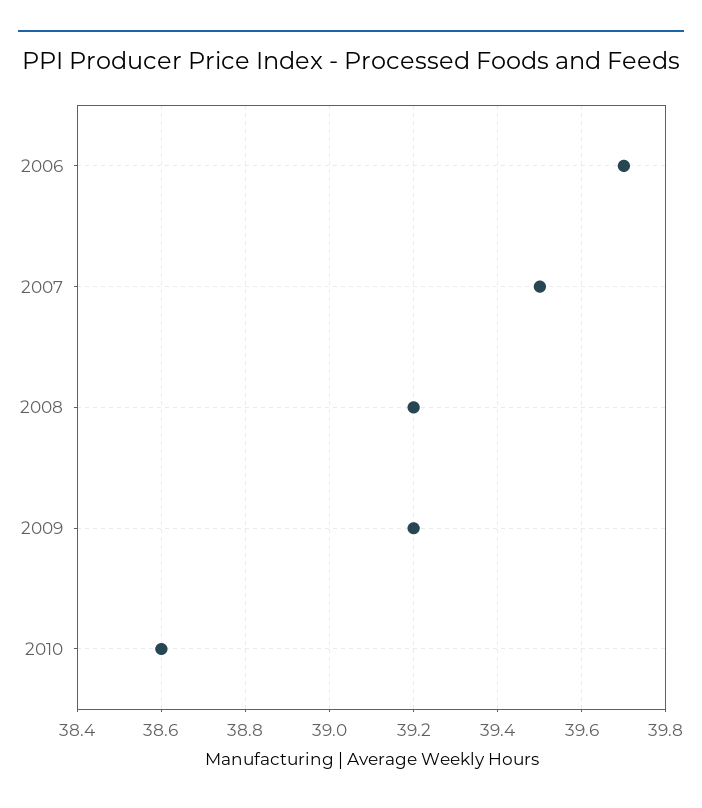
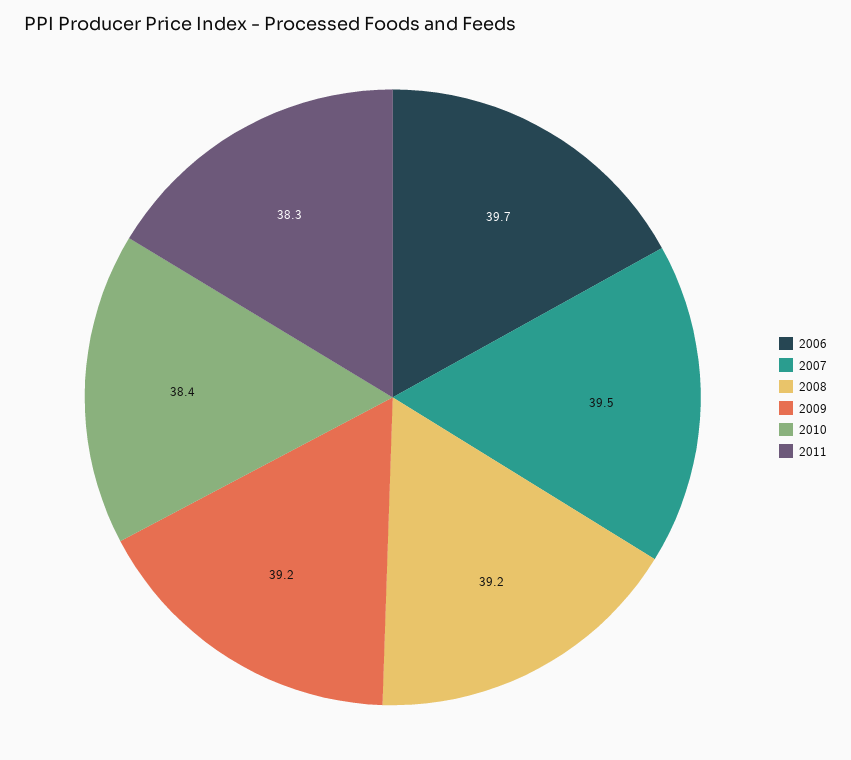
2010: 38.6 -> 38.4
2011: none -> 38.3

